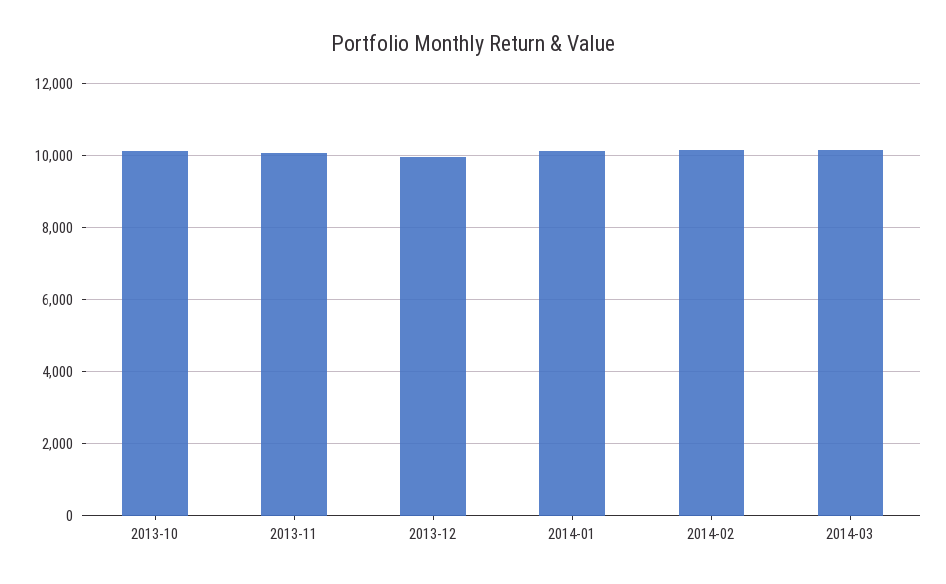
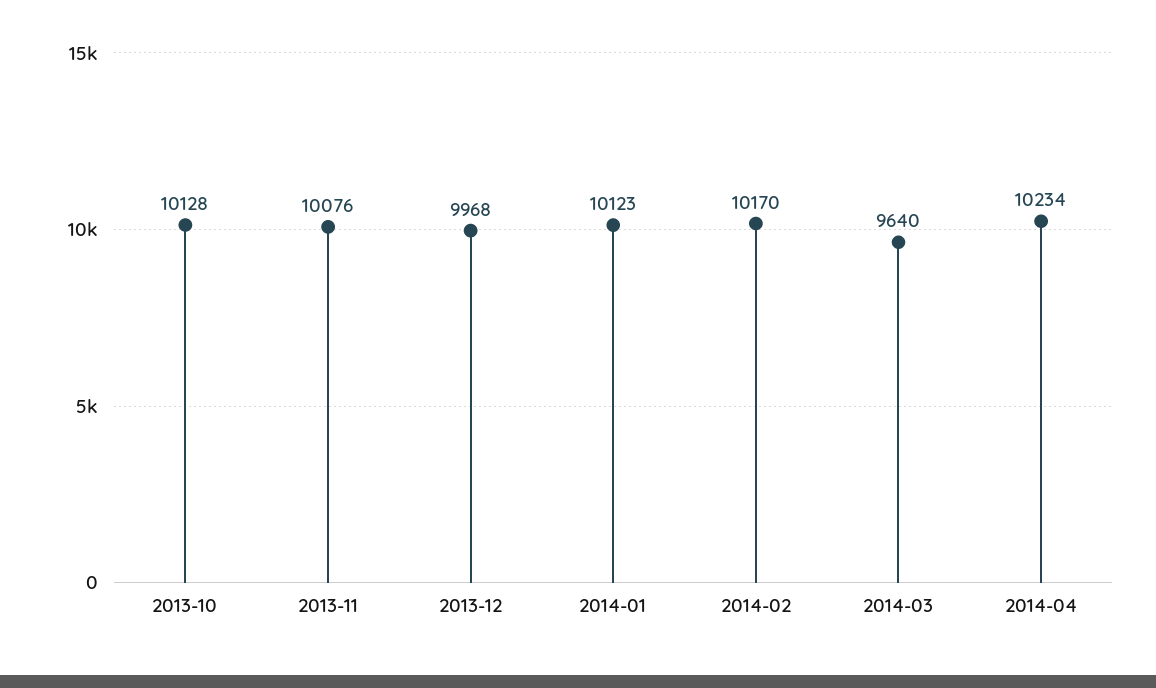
2014-03: 10200 -> 9640
2014-04: none -> 10234

